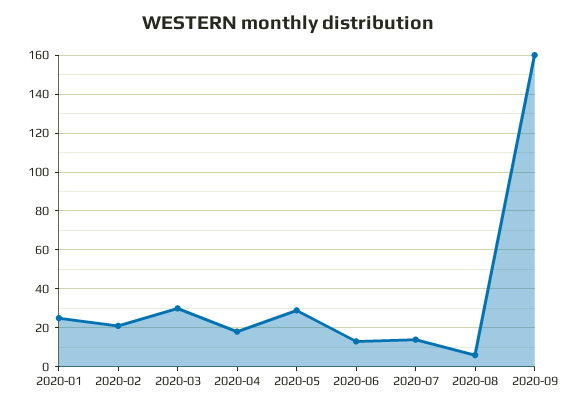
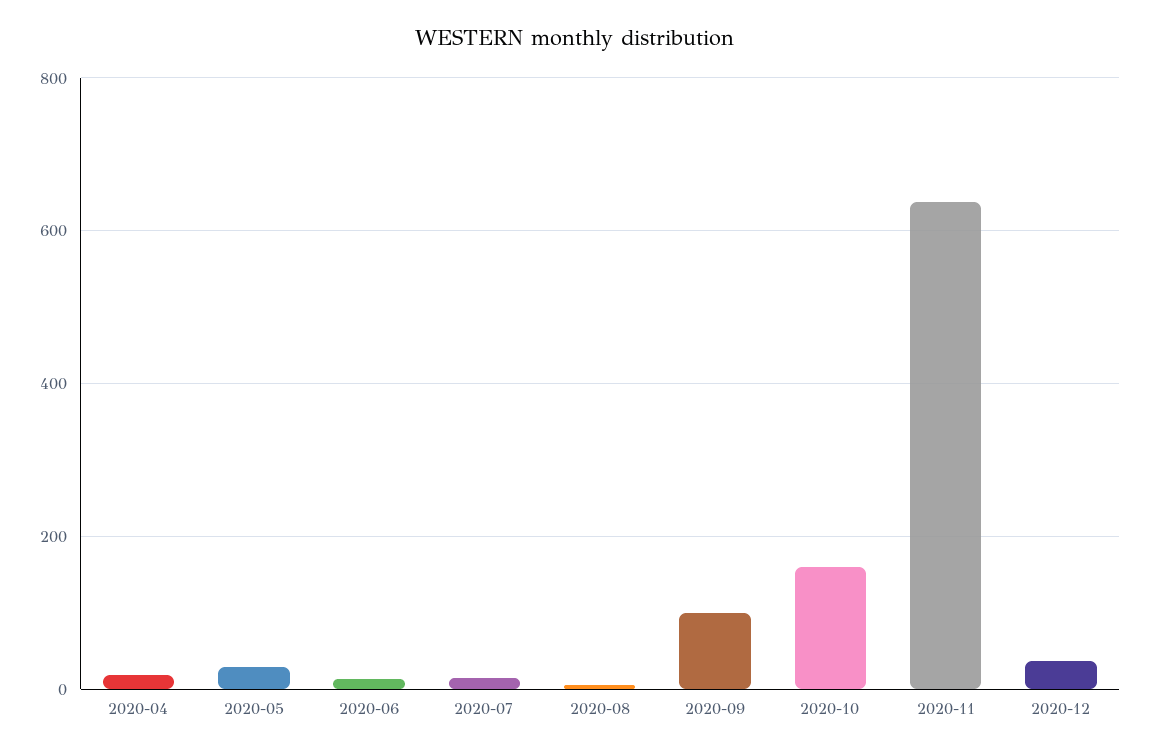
2020-01: 25 -> none
2020-02: 20 -> none
2020-03: 30 -> none
2020-09: 160 -> 100
2020-10: none -> 160
2020-11: none -> 640
2020-12: none -> 40

